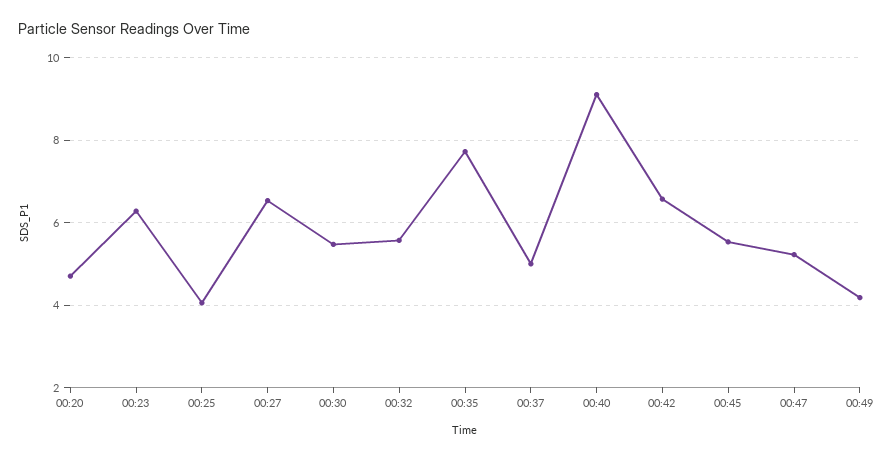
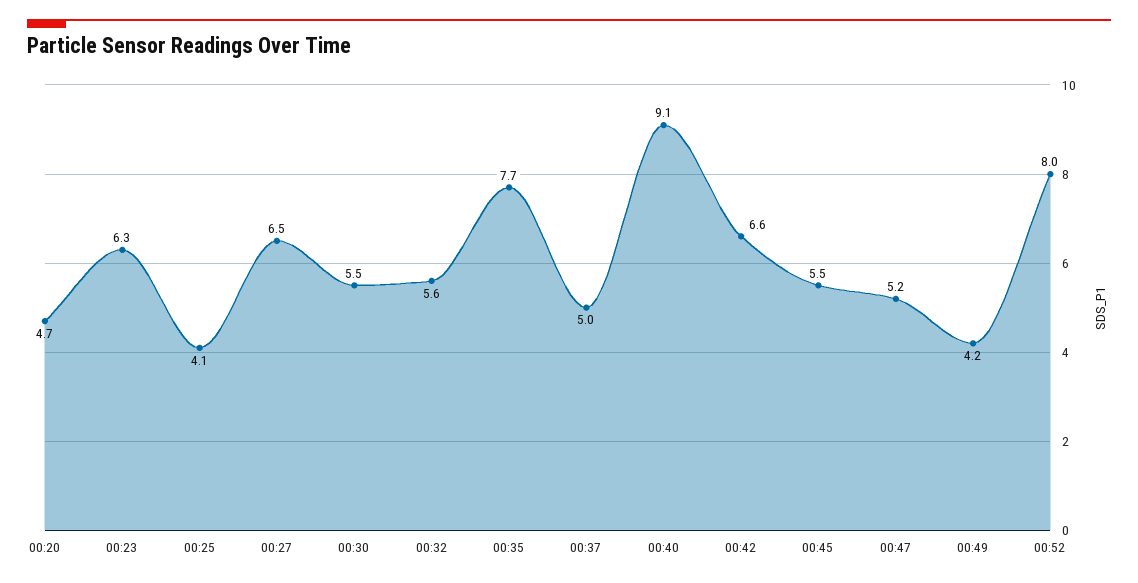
00:52: none -> 8

